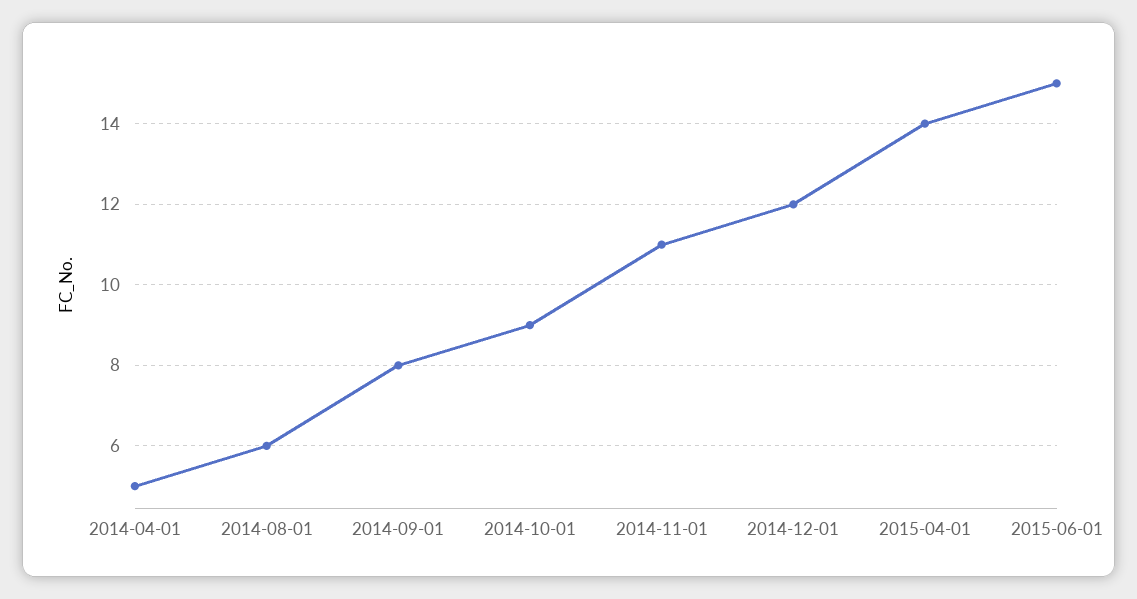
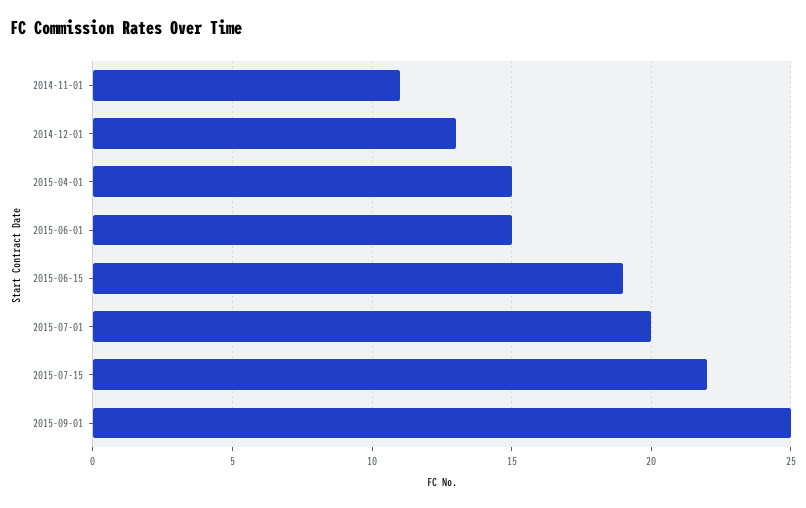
2014-04-01: 5 -> none
2014-08-01: 6 -> none
2014-09-01: 8 -> none
2014-10-01: 9 -> none
2014-12-01: 12 -> 13
2015-04-01: 14 -> 15
2015-06-15: none -> 19
2015-07-01: none -> 20
2015-07-15: none -> 22
2015-09-01: none -> 25

